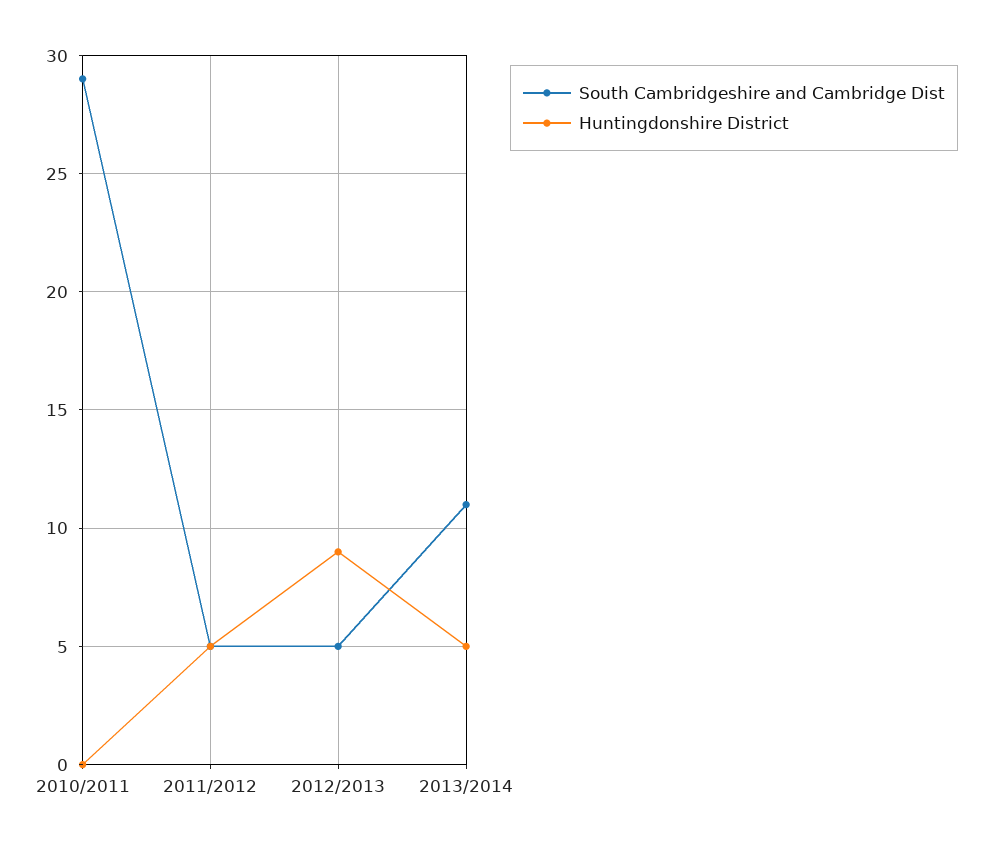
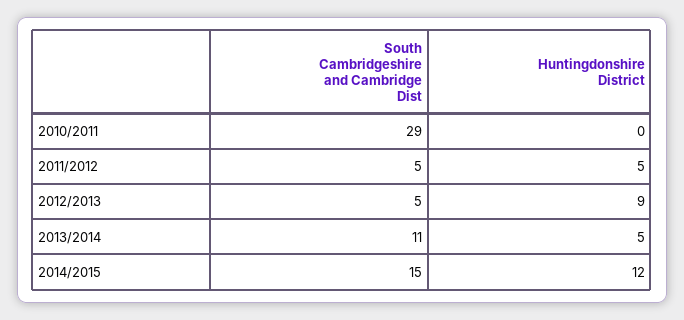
South Cambridgeshire and Cambridge Dist, 2014/2015: none -> 15
Huntingdonshire District, 2014/2015: none -> 12

